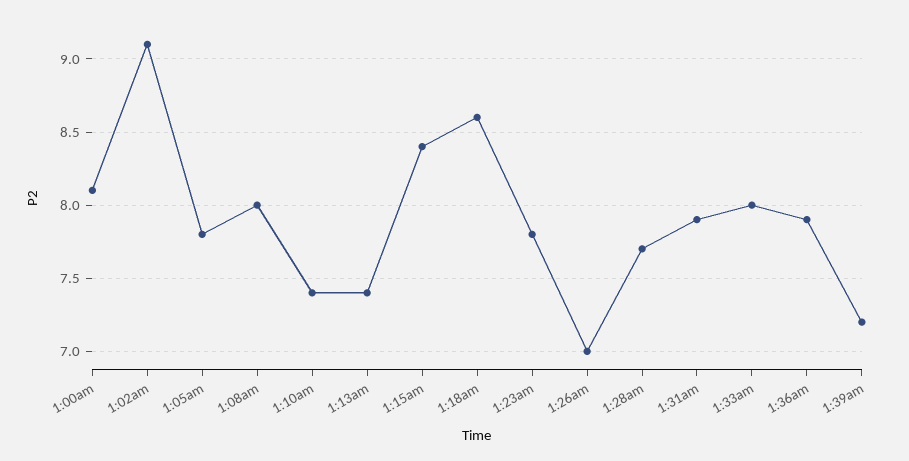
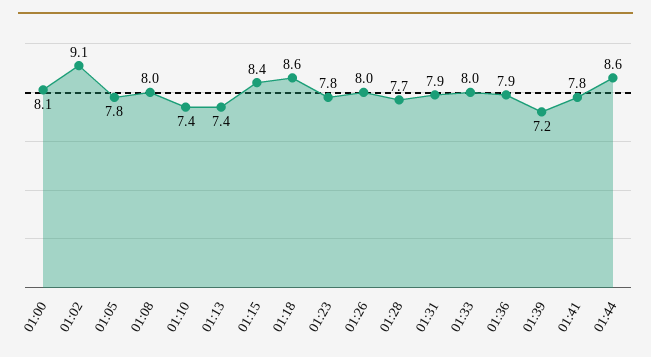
1:26am: 7 -> 8
01:41: none -> 7.8
01:44: none -> 8.6

